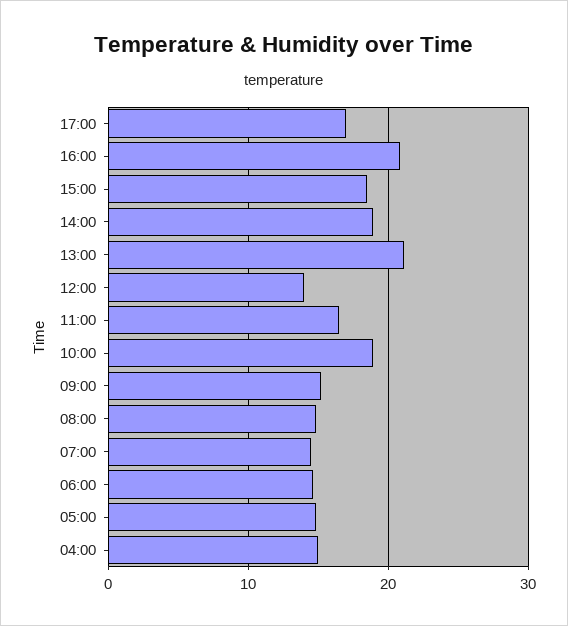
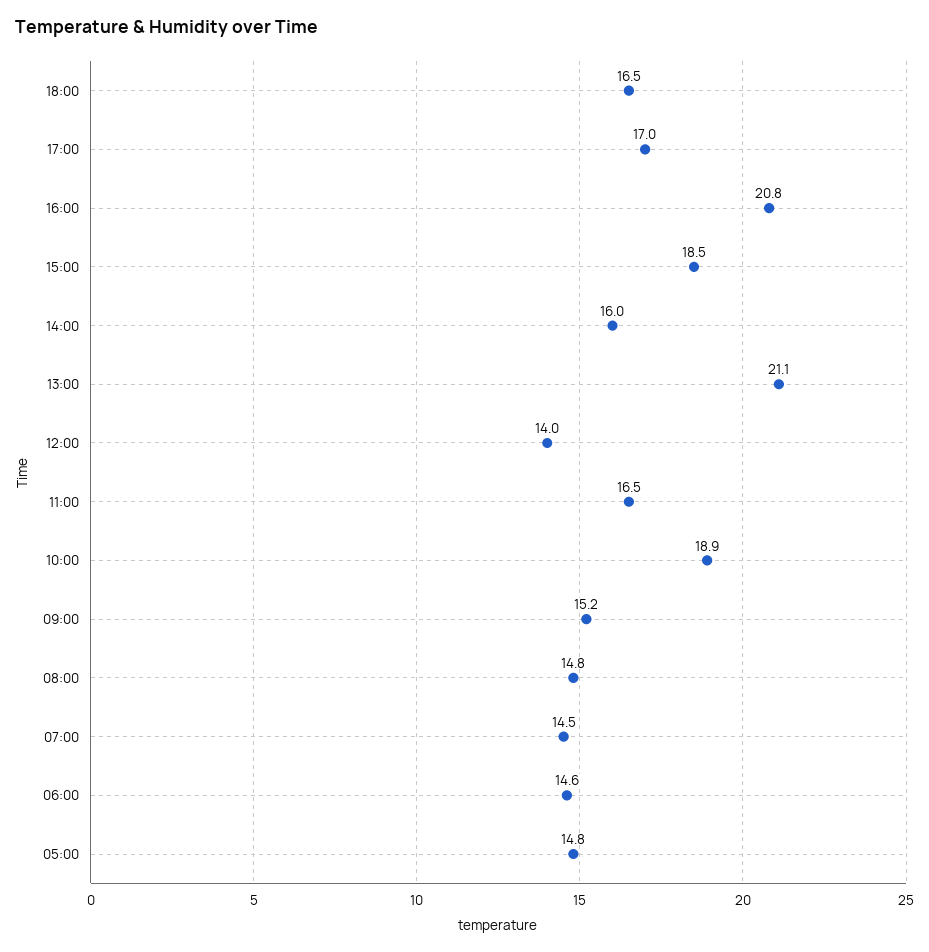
14:00: 19 -> 16
04:00: 15 -> none
18:00: none -> 16.5

